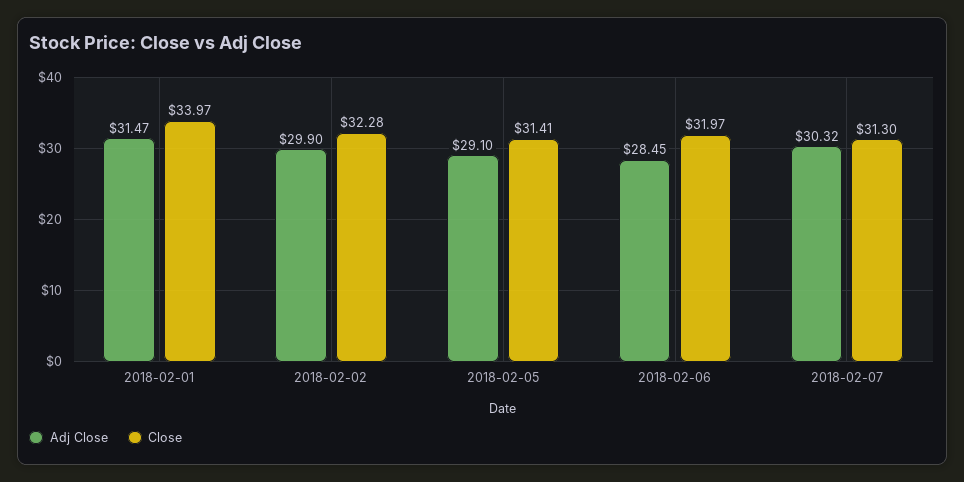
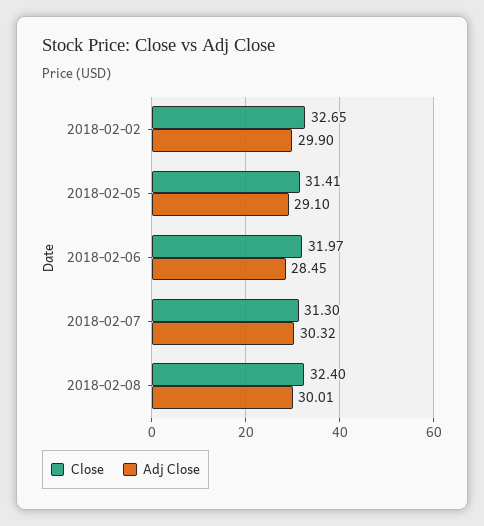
Adj Close, 2018-02-01: 31.47 -> none
Close, 2018-02-01: 33.97 -> none
Close, 2018-02-02: 32.28 -> 32.65
Close, 2018-02-08: none -> 32.4
Adj Close, 2018-02-08: none -> 30.01

